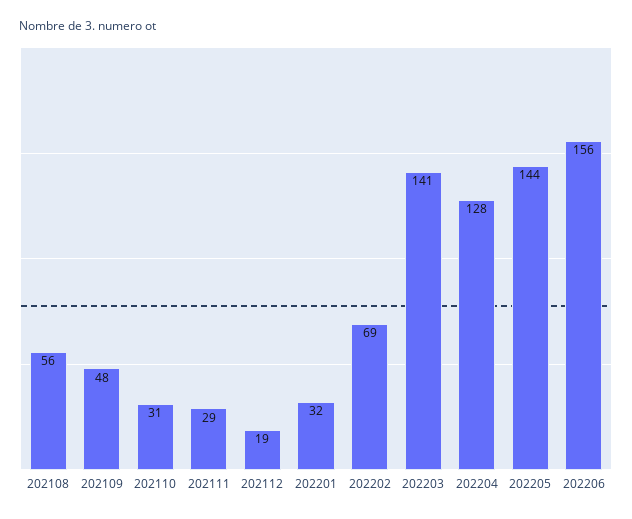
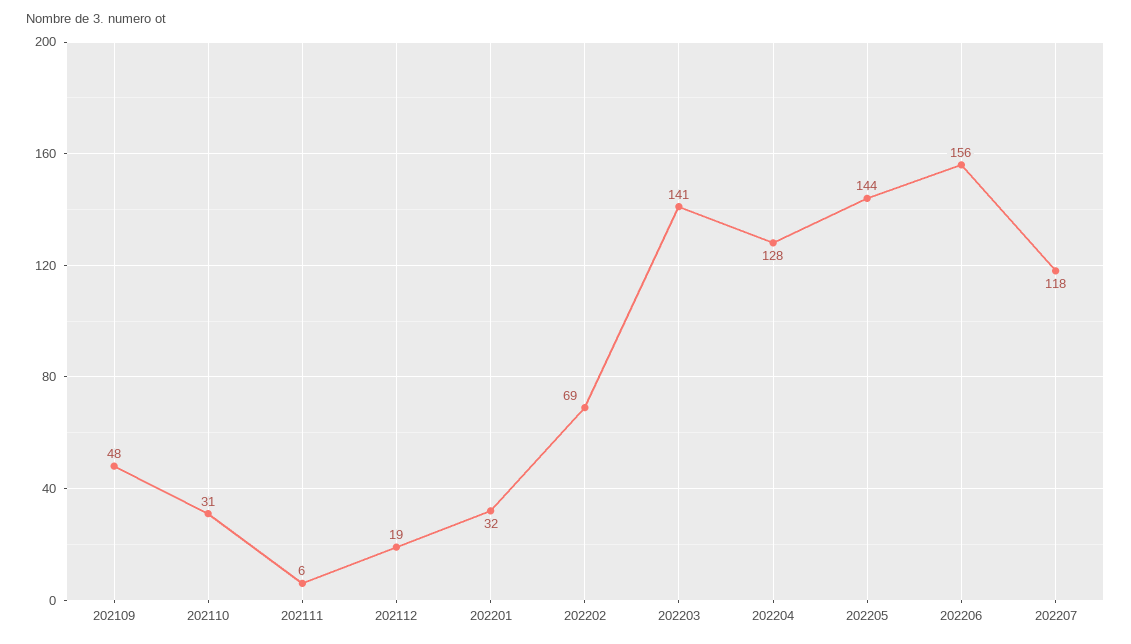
202108: 56 -> none
202111: 29 -> 6
202207: none -> 118

